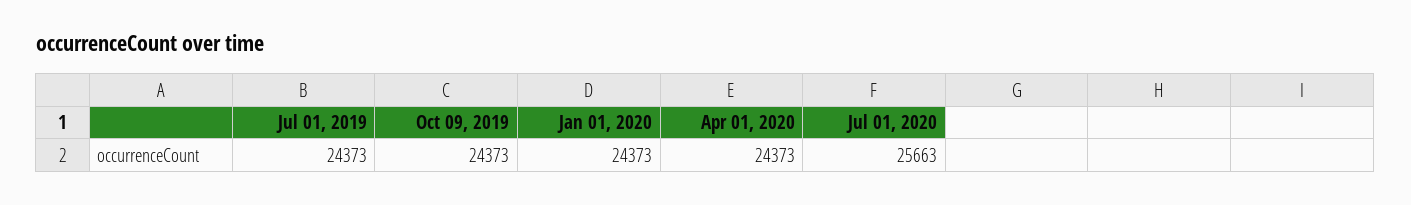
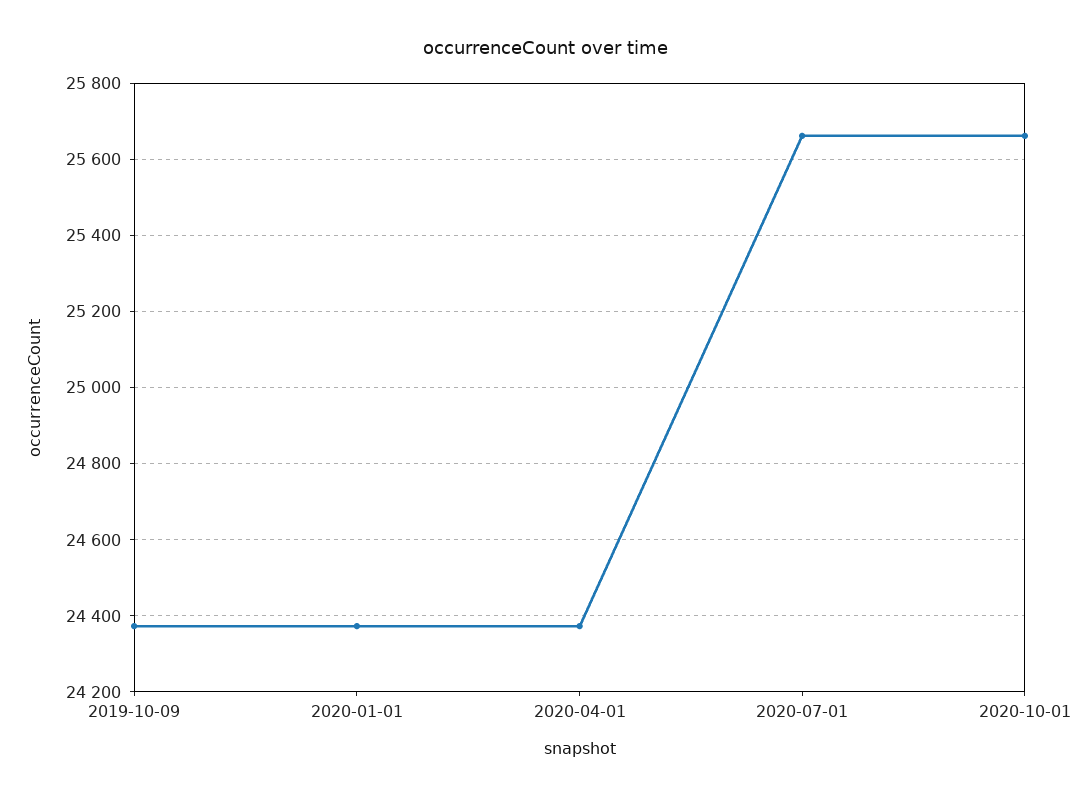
Jul 01, 2019: 24373 -> none
2020-10-01: none -> 25660

